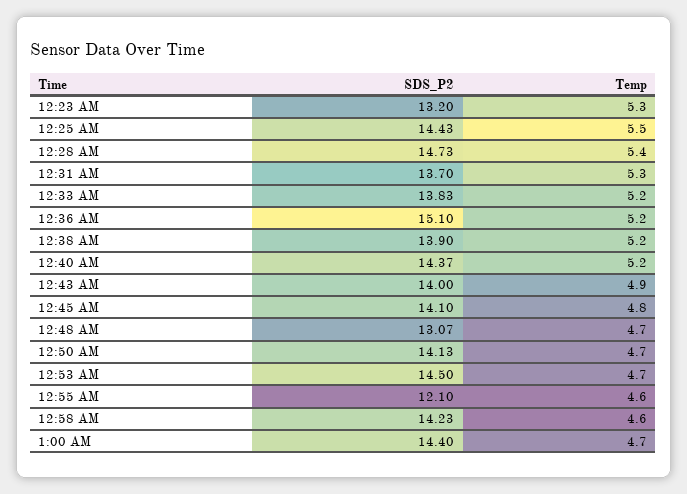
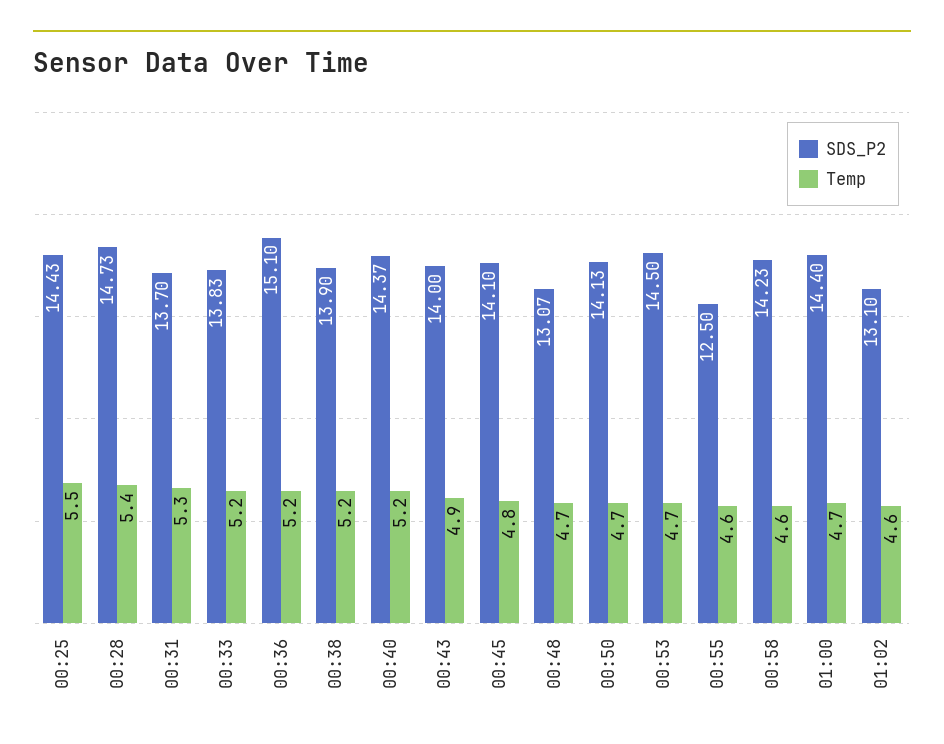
SDS_P2, 12:23 AM: 13.2 -> none
Temp, 12:23 AM: 5.3 -> none
SDS_P2, 12:55 AM: 12.1 -> 12.5
SDS_P2, 01:02: none -> 13.1
Temp, 01:02: none -> 4.6

